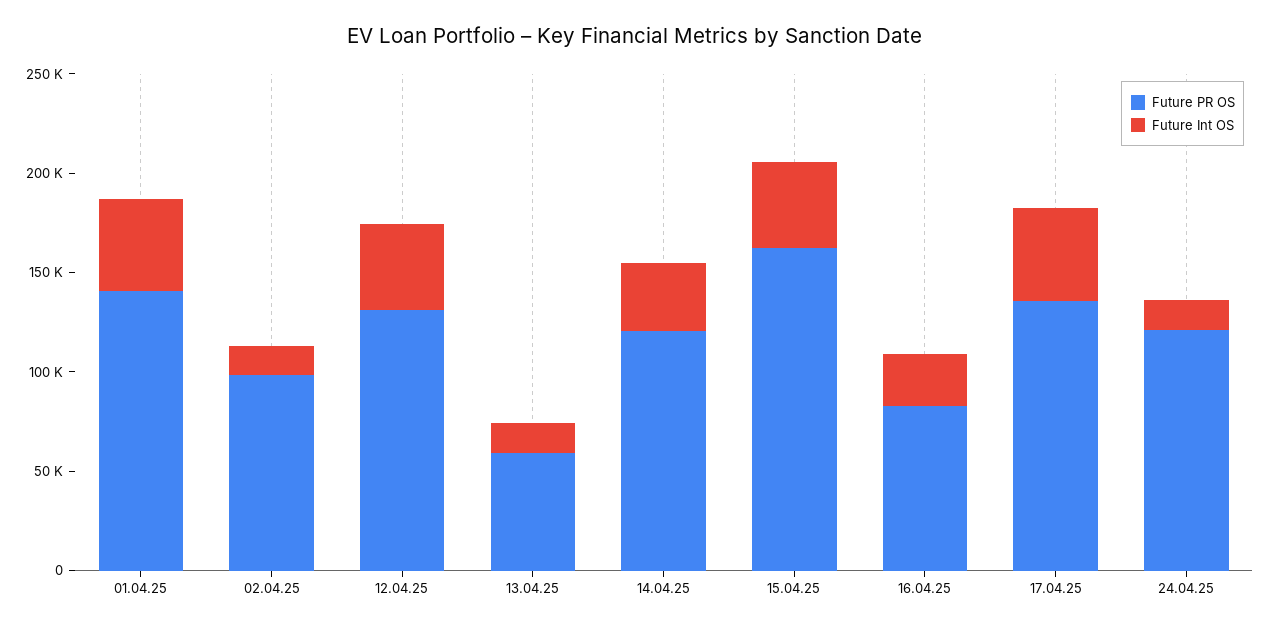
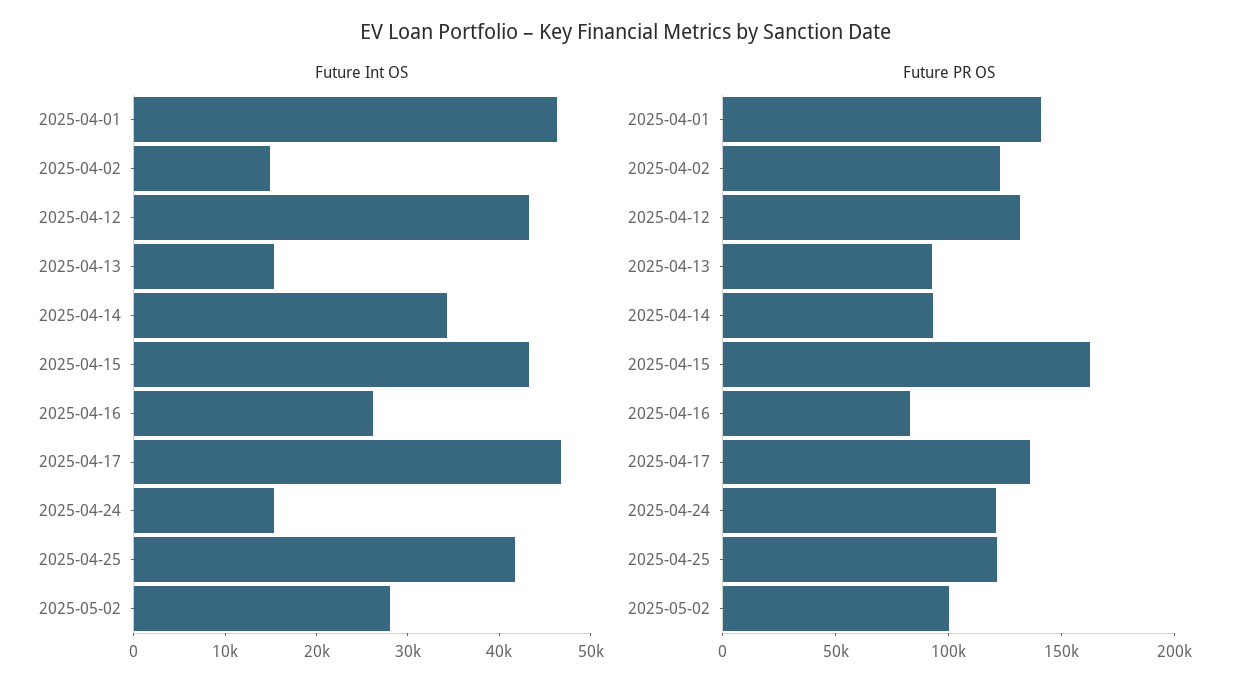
Future PR OS, 02.04.25: 100000 -> 120000
Future PR OS, 13.04.25: 60000 -> 90000
Future PR OS, 14.04.25: 120000 -> 90000
Future Int OS, 2025-04-25: none -> 42000
Future Int OS, 2025-05-02: none -> 28000
Future PR OS, 2025-04-25: none -> 120000
Future PR OS, 2025-05-02: none -> 100000

